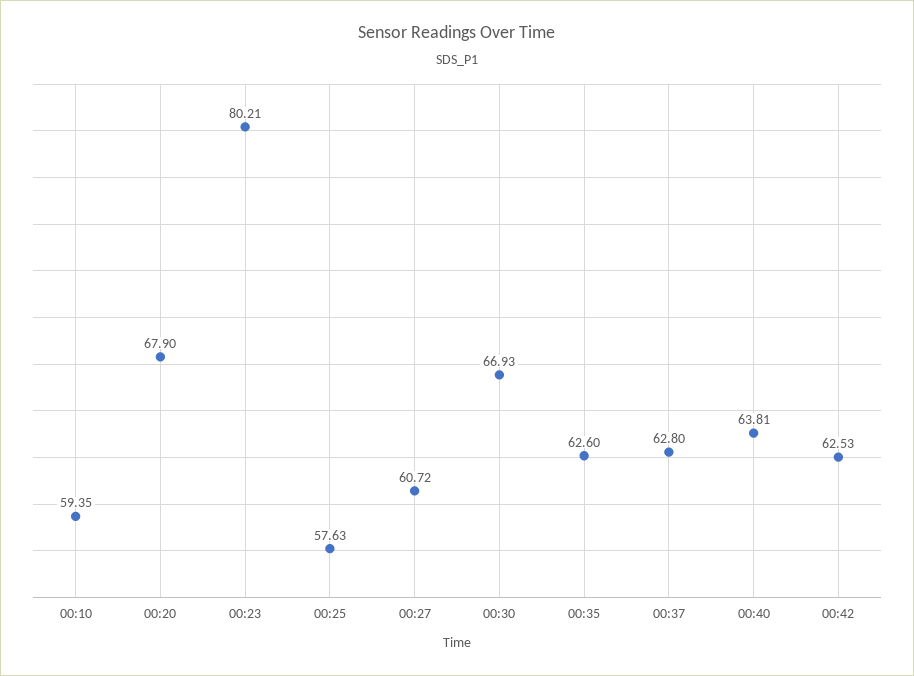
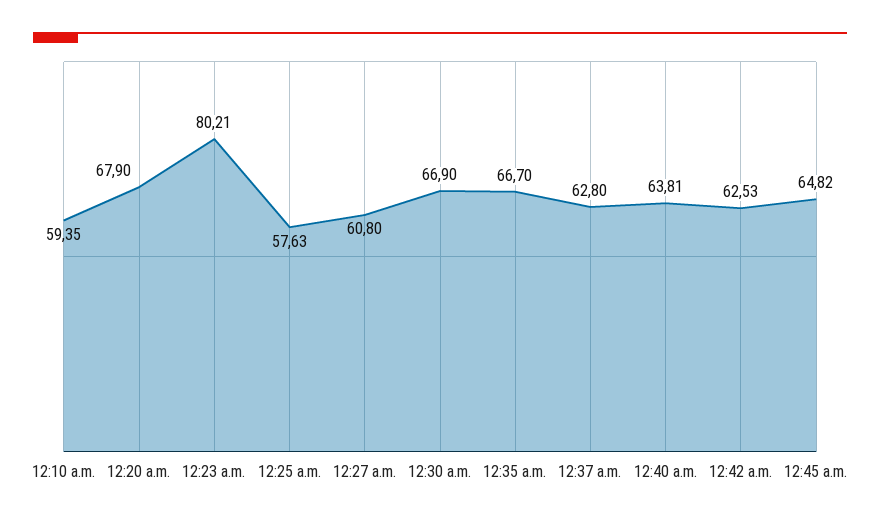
00:27: 60.72 -> 60.8
00:30: 66.93 -> 66.9
00:35: 62.6 -> 66.7
12:45 a.m.: none -> 64.82

